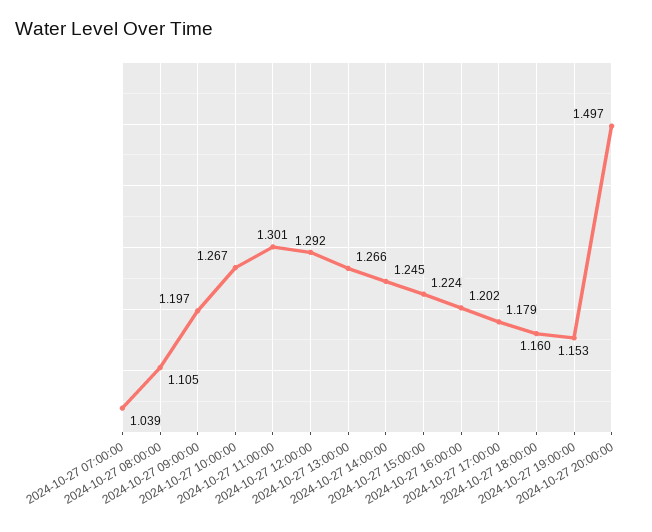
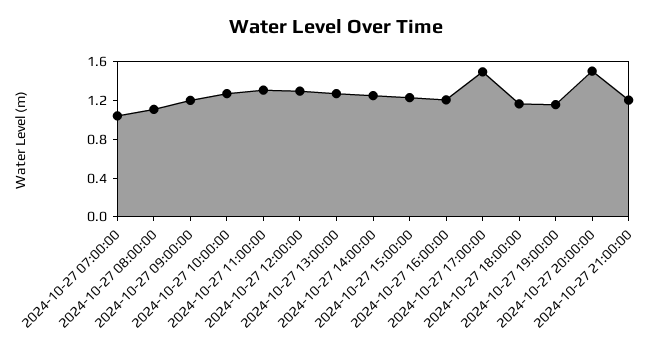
2024-10-27 17:00:00: 1.179 -> 1.5
2024-10-27 21:00:00: none -> 1.2

